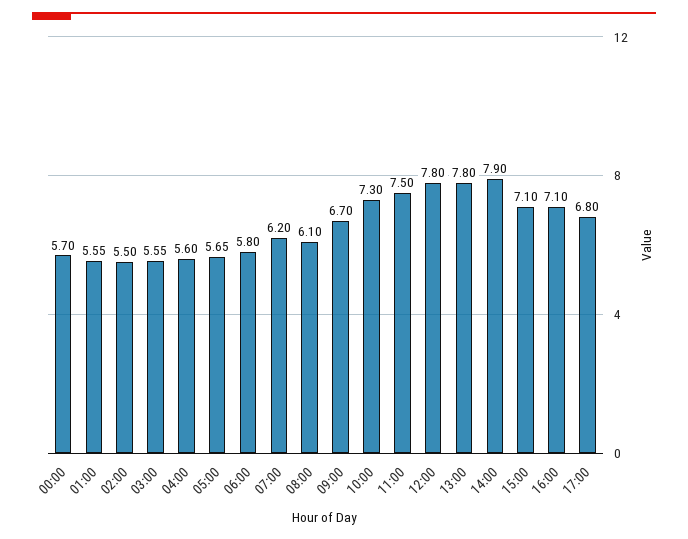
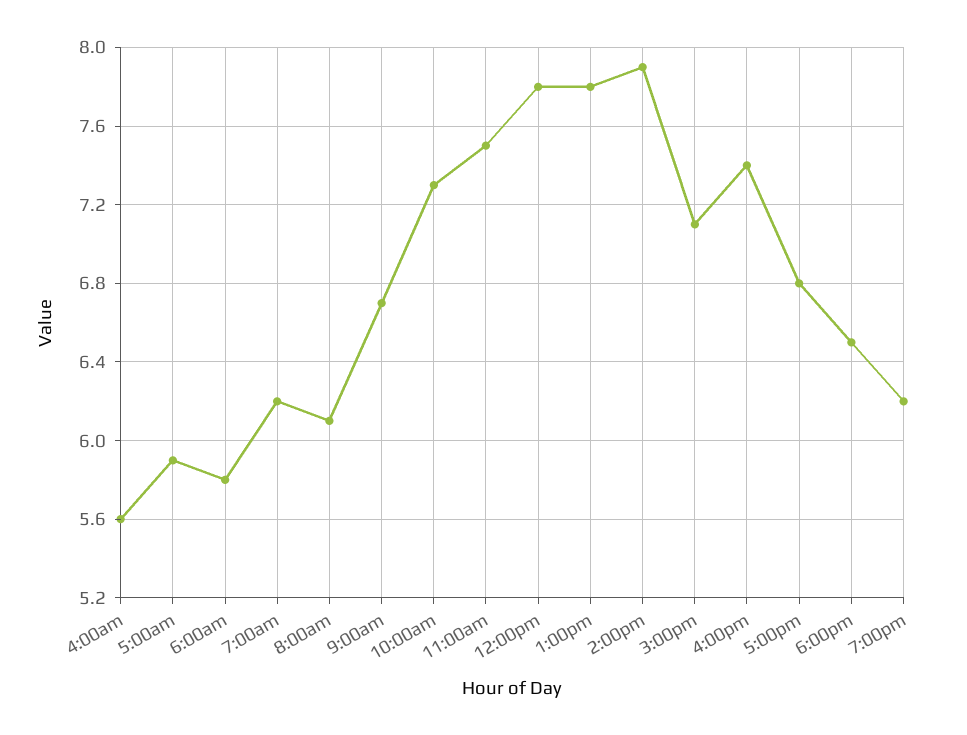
00:00: 5.7 -> none
01:00: 5.55 -> none
02:00: 5.5 -> none
03:00: 5.55 -> none
05:00: 5.65 -> 5.9
16:00: 7.1 -> 7.4
6:00pm: none -> 6.5
7:00pm: none -> 6.2

